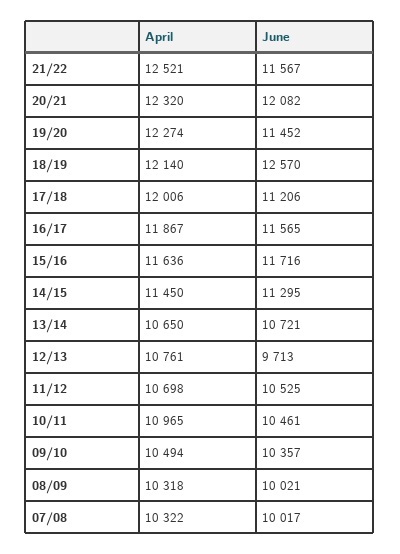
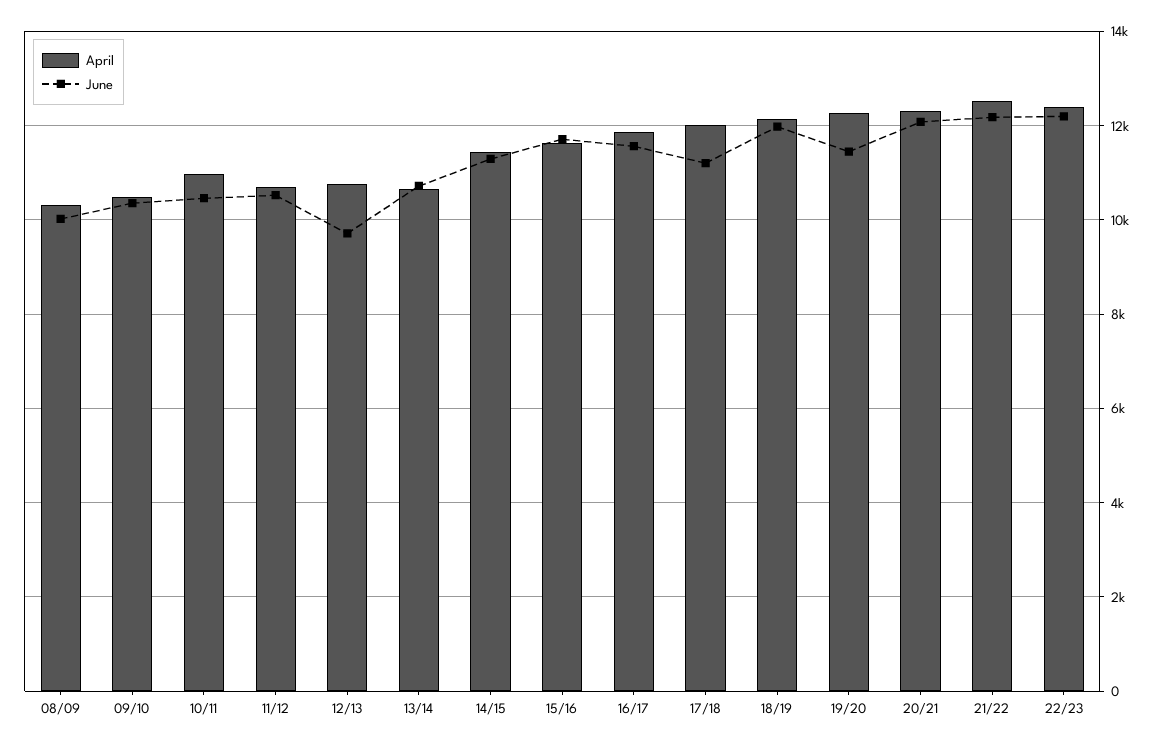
June, 21/22: 11567 -> 12200
June, 18/19: 12570 -> 12000
April, 07/08: 10322 -> none
June, 07/08: 10017 -> none
April, 22/23: none -> 12400
June, 22/23: none -> 12200

